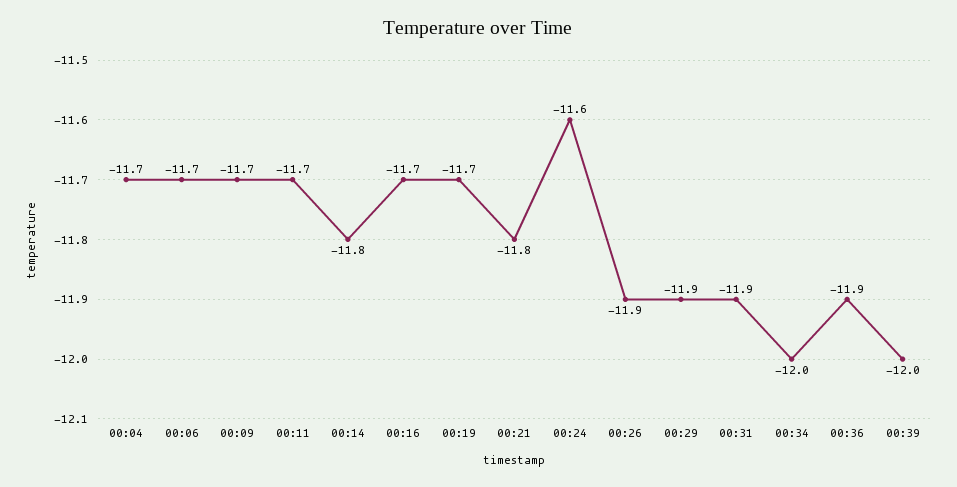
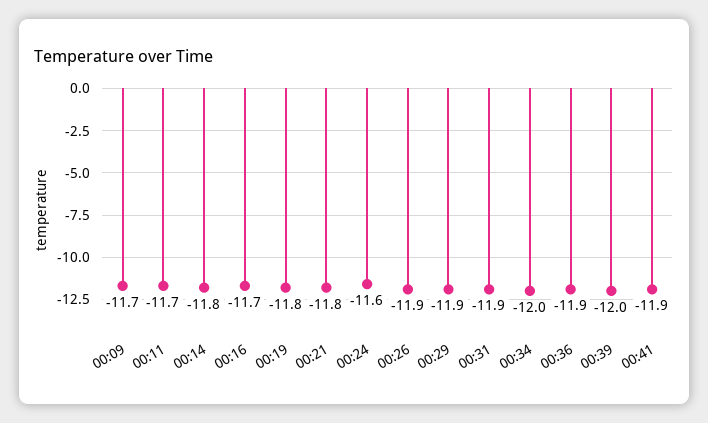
00:04: -11.7 -> none
00:06: -11.7 -> none
00:19: -11.7 -> -11.8
00:41: none -> -11.9

